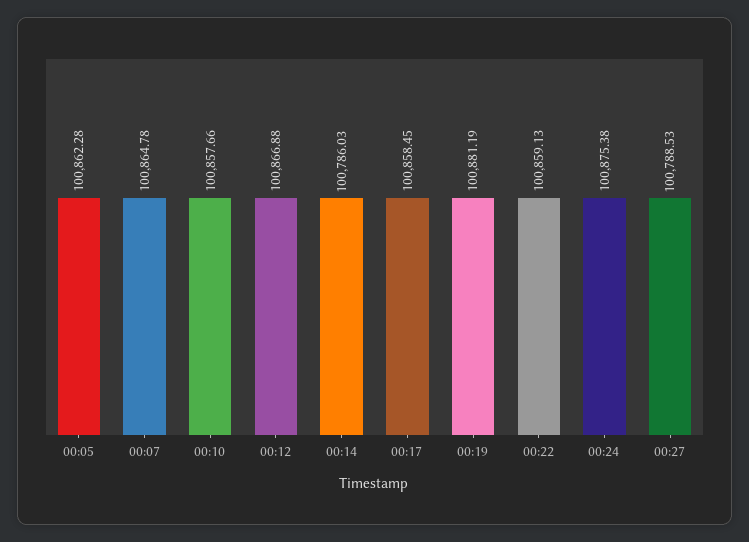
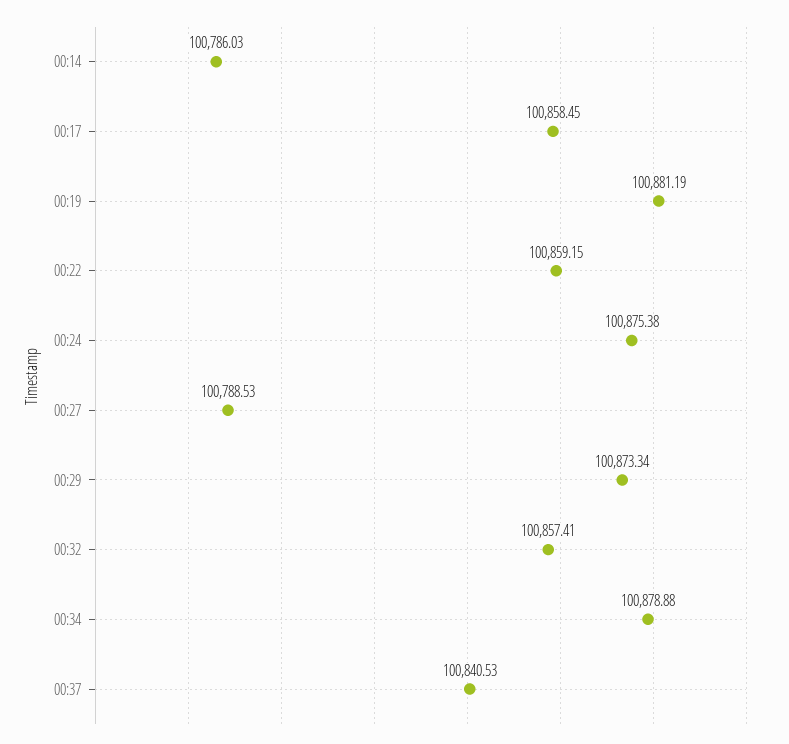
00:05: 100862.28 -> none
00:07: 100864.78 -> none
00:10: 100857.66 -> none
00:12: 100866.88 -> none
00:22: 100859.13 -> 100859.15
00:29: none -> 100873.34
00:32: none -> 100857.41
00:34: none -> 100878.88
00:37: none -> 100840.53

